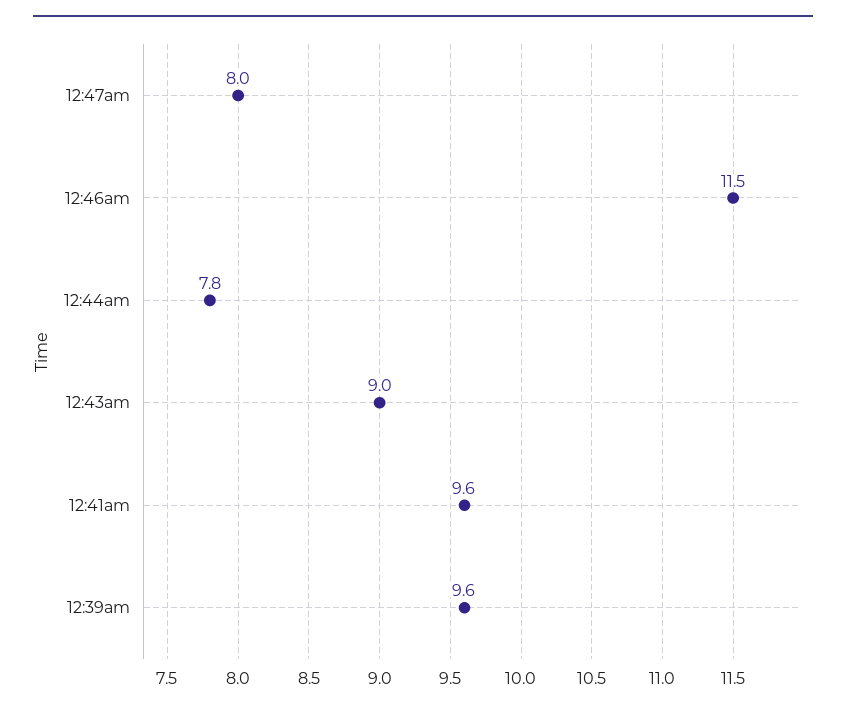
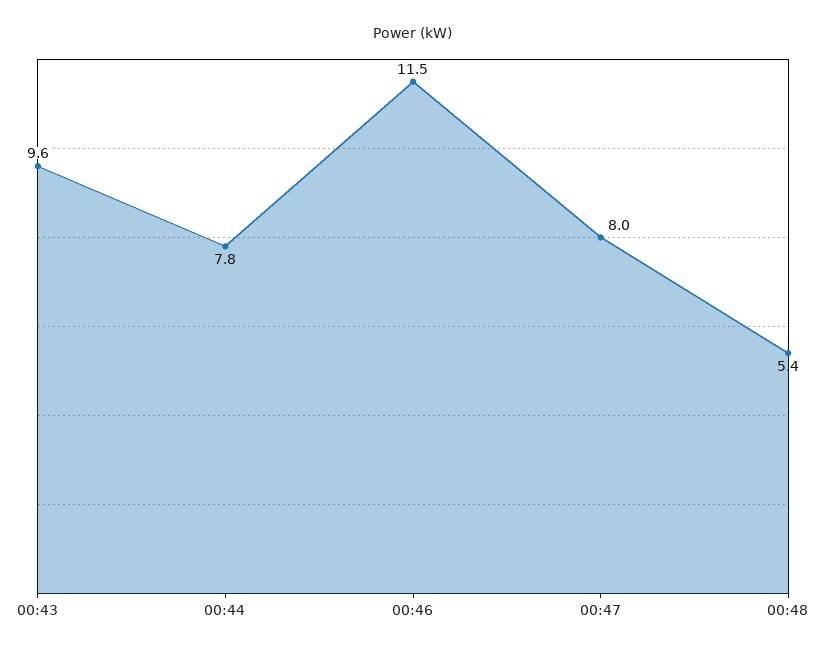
12:43am: 9 -> 9.6
12:41am: 9.6 -> none
12:39am: 9.6 -> none
00:48: none -> 5.4

